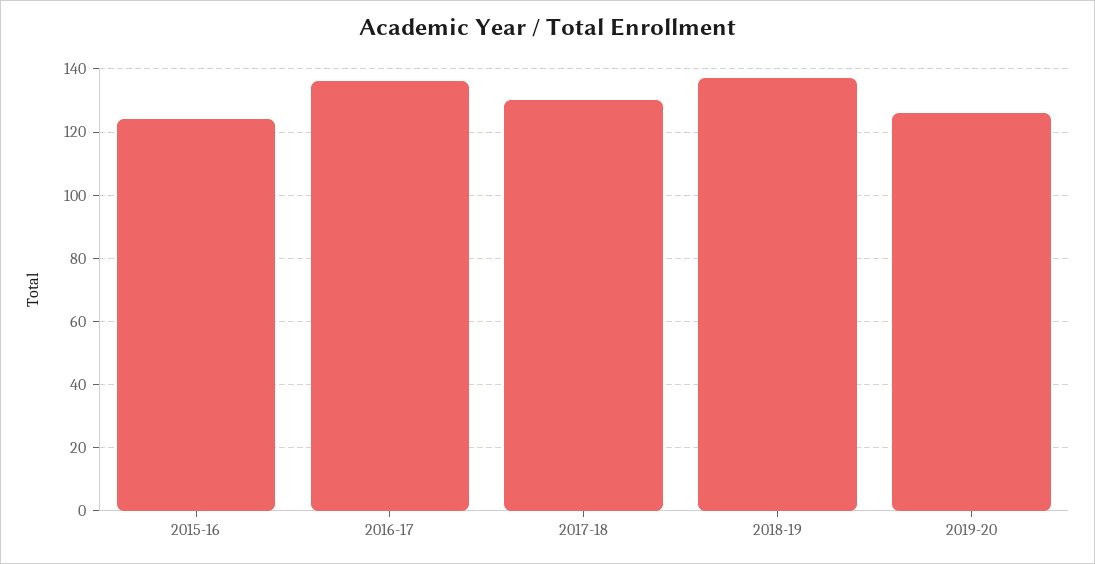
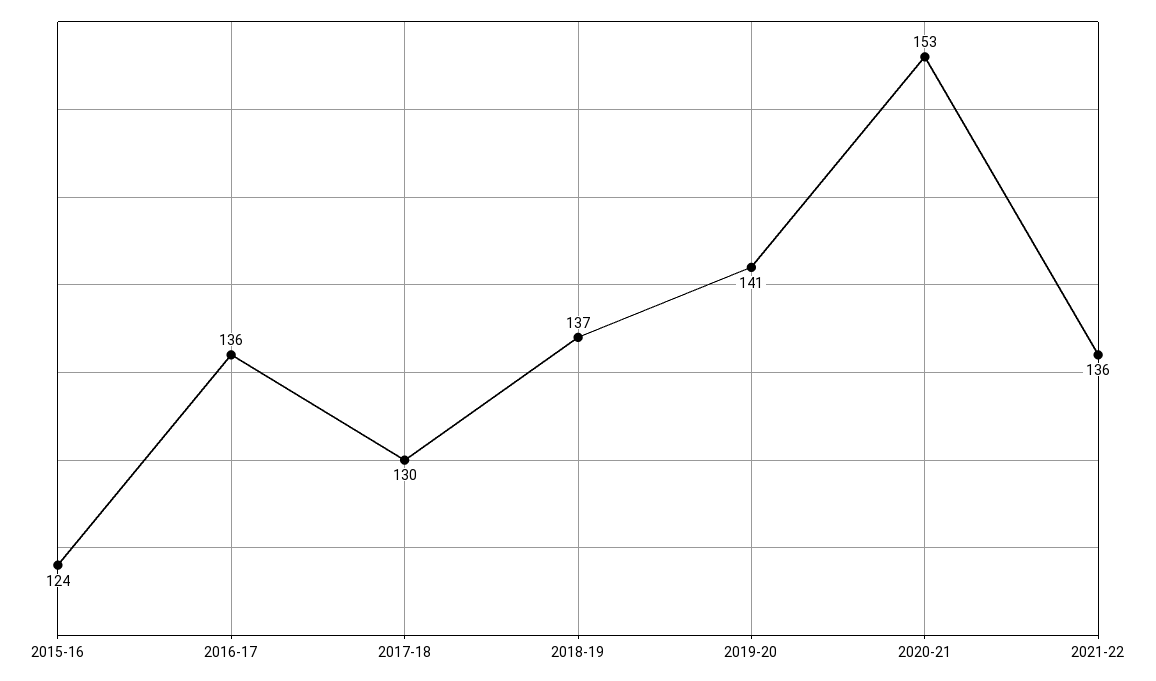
2019-20: 125 -> 141
2020-21: none -> 153
2021-22: none -> 136

